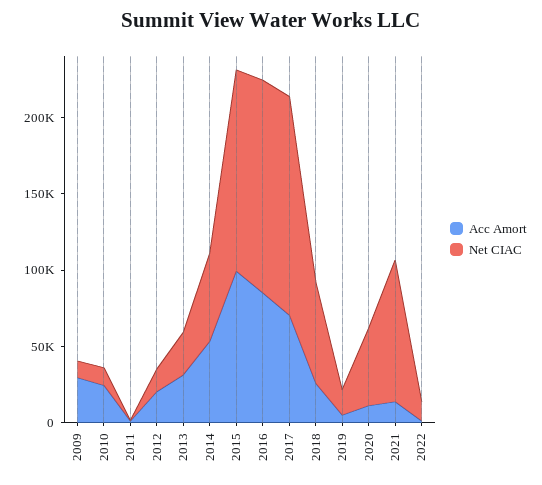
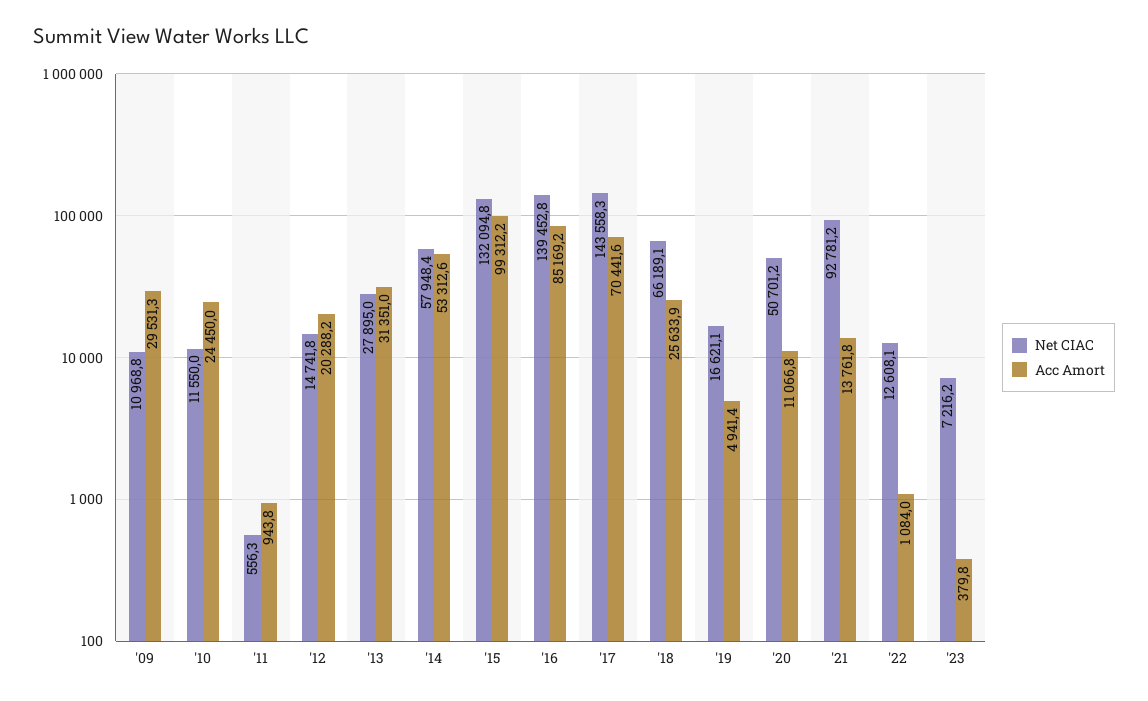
Net CIAC, '23: none -> 7216.2
Acc Amort, '23: none -> 379.8

